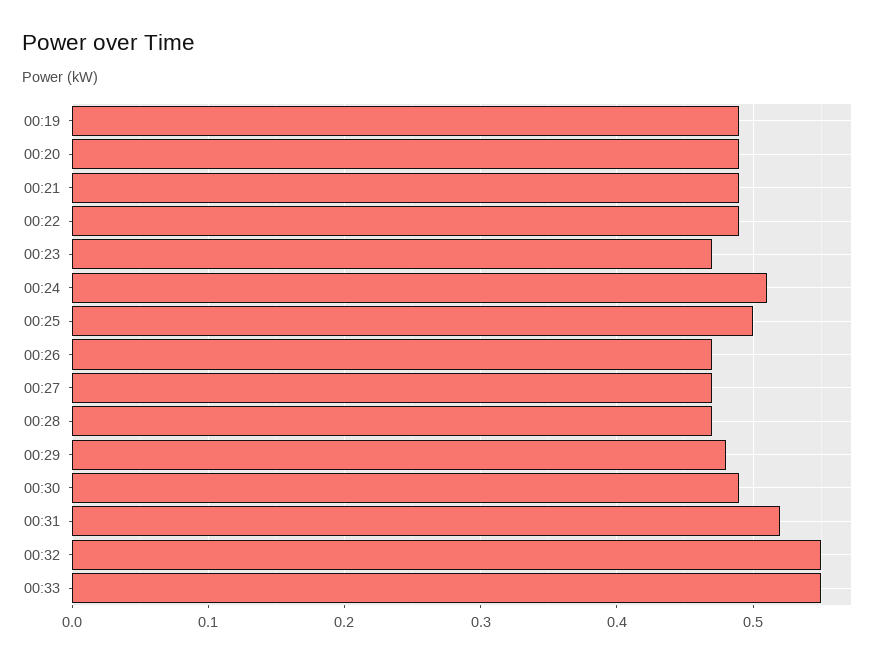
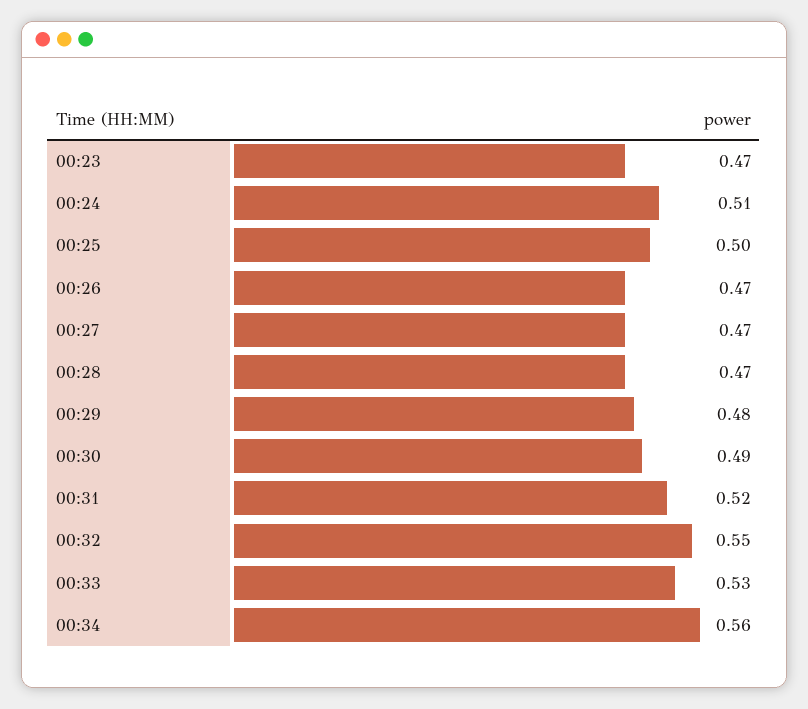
00:19: 0.49 -> none
00:20: 0.49 -> none
00:21: 0.49 -> none
00:22: 0.49 -> none
00:33: 0.55 -> 0.53
00:34: none -> 0.56

